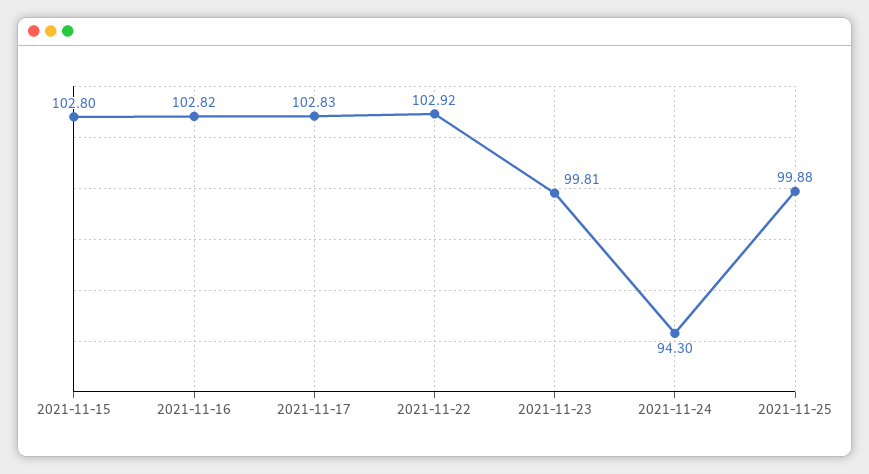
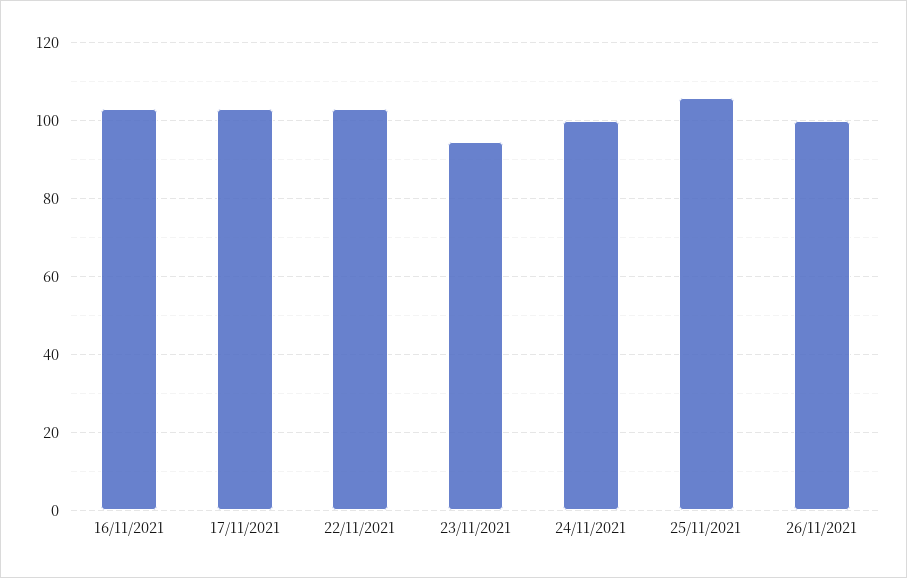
2021-11-15: 102.8 -> none
2021-11-23: 99.81 -> 94
2021-11-24: 94.3 -> 100
2021-11-25: 99.88 -> 106
26/11/2021: none -> 100

